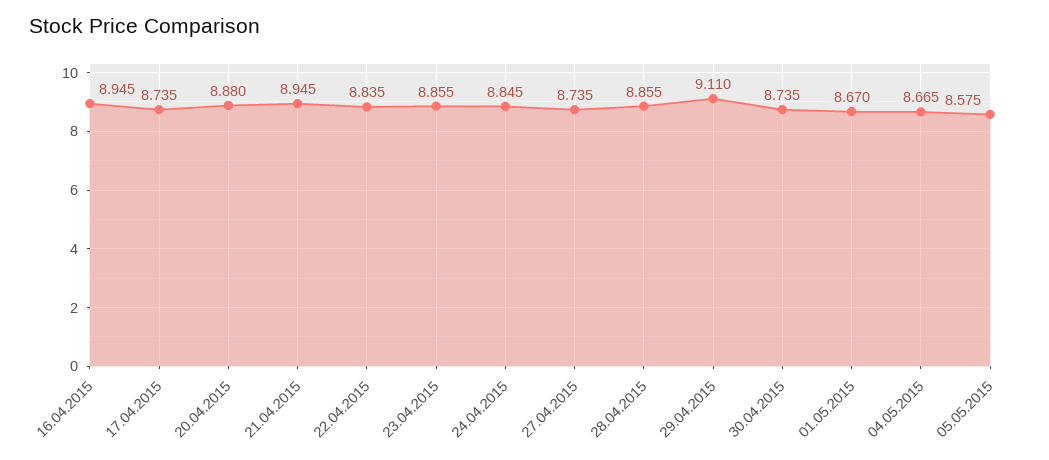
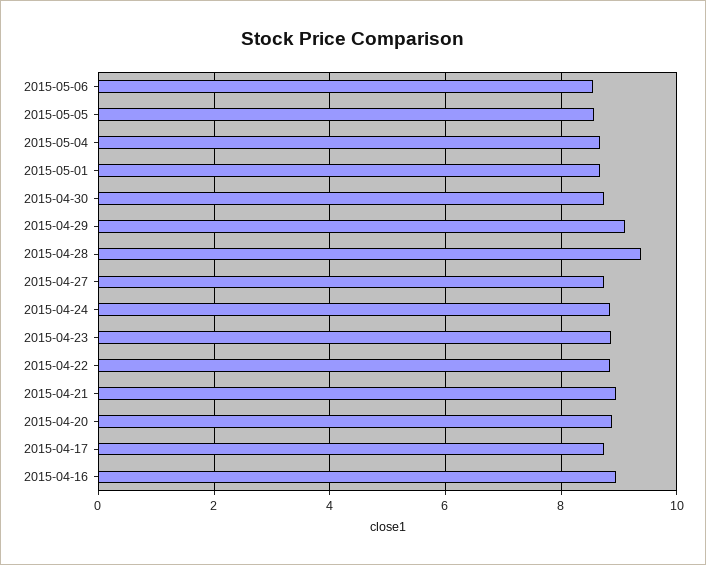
28.04.2015: 8.855 -> 9.4
2015-05-06: none -> 8.6

